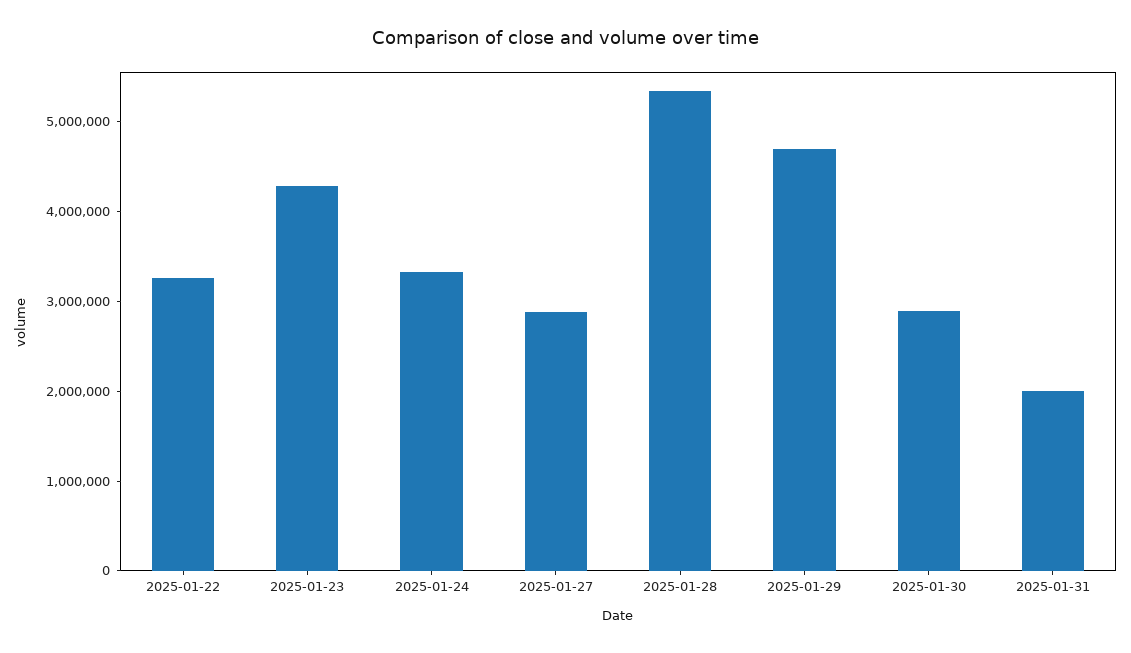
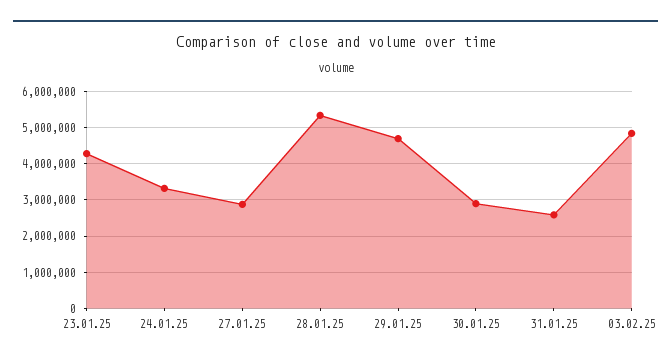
2025-01-22: 3200000 -> none
2025-01-31: 2000000 -> 2600000
03.02.25: none -> 4800000

